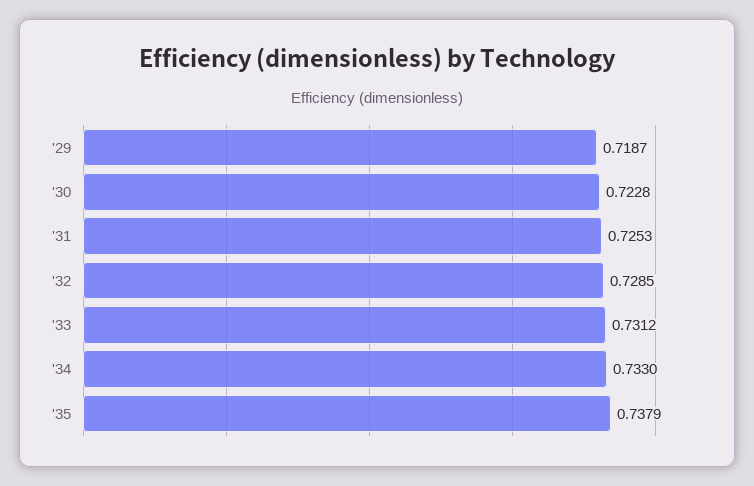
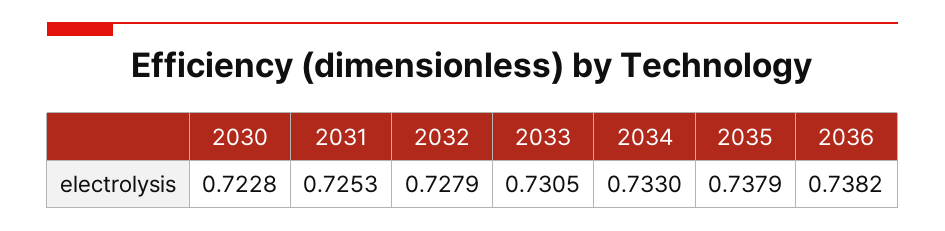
'29: 0.7187 -> none
'32: 0.7285 -> 0.7279
'33: 0.7312 -> 0.7305
2036: none -> 0.7382

